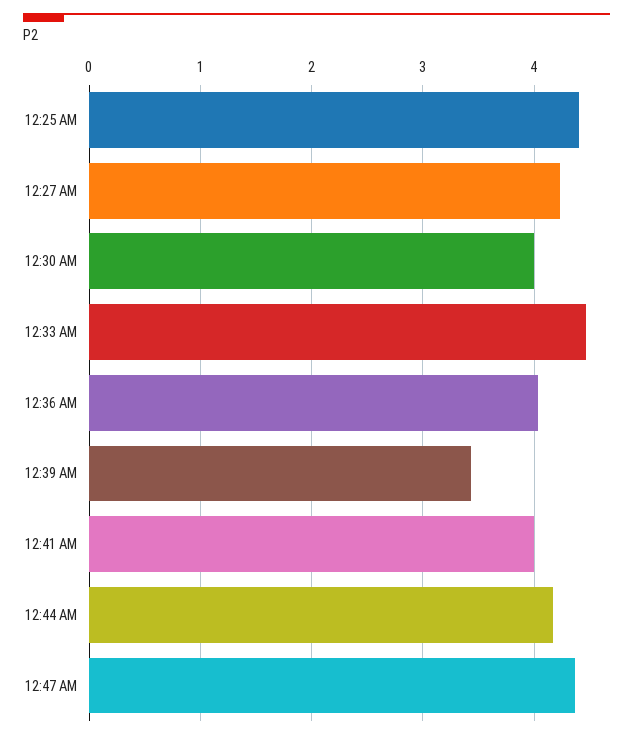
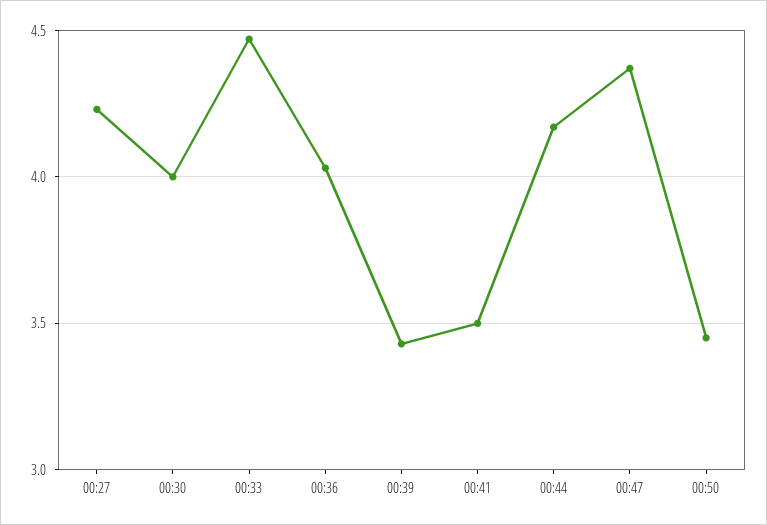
12:25 AM: 4.4 -> none
12:41 AM: 4 -> 3.5
00:50: none -> 3.45

